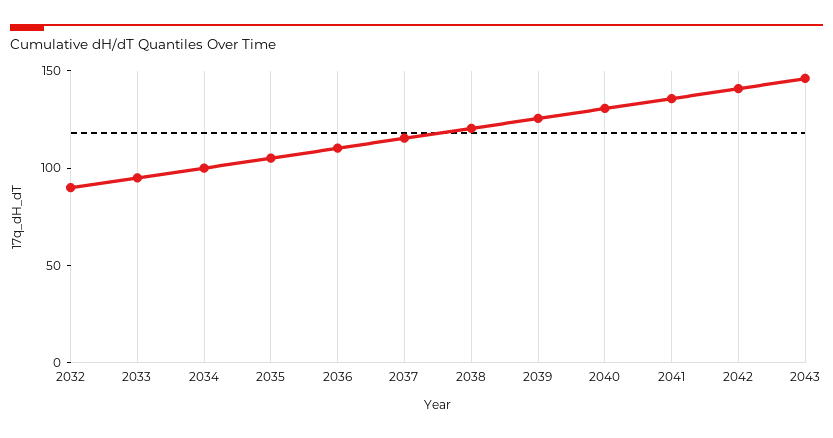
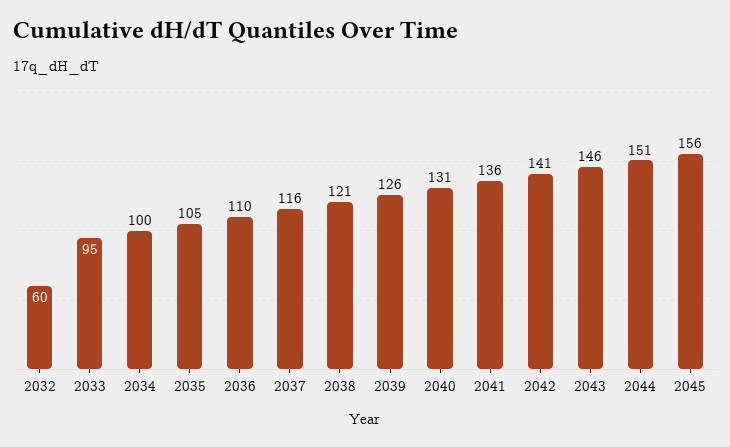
2032: 90 -> 60
2044: none -> 151
2045: none -> 156

